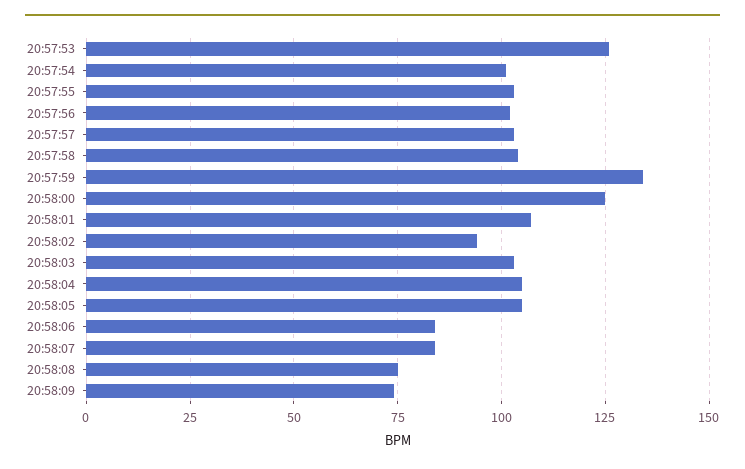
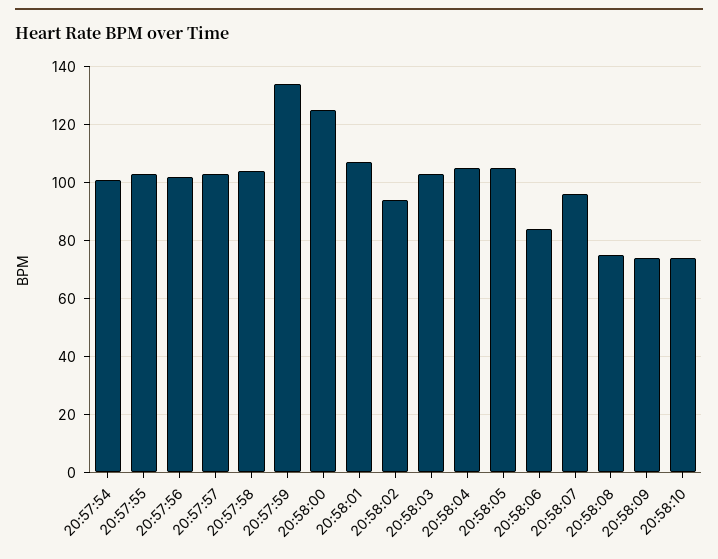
20:57:53: 125 -> none
20:58:07: 85 -> 95
20:58:10: none -> 75

